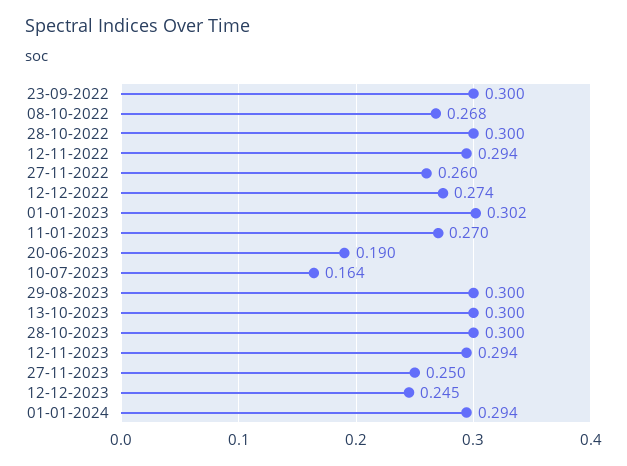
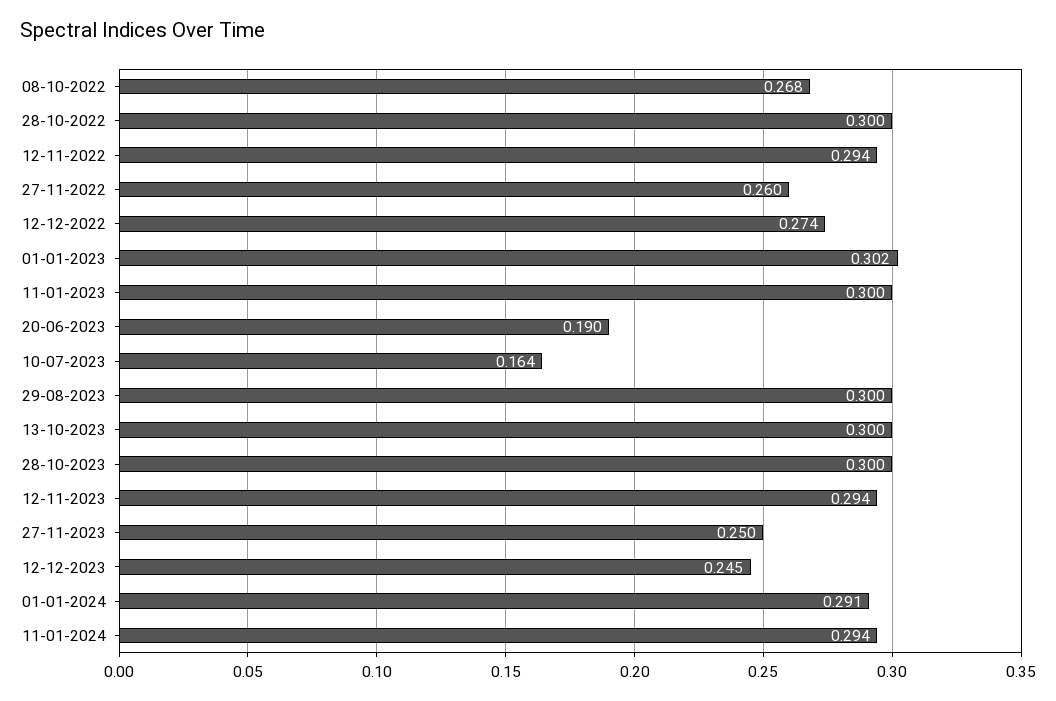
23-09-2022: 0.3 -> none
11-01-2023: 0.27 -> 0.3
01-01-2024: 0.294 -> 0.291
11-01-2024: none -> 0.294

